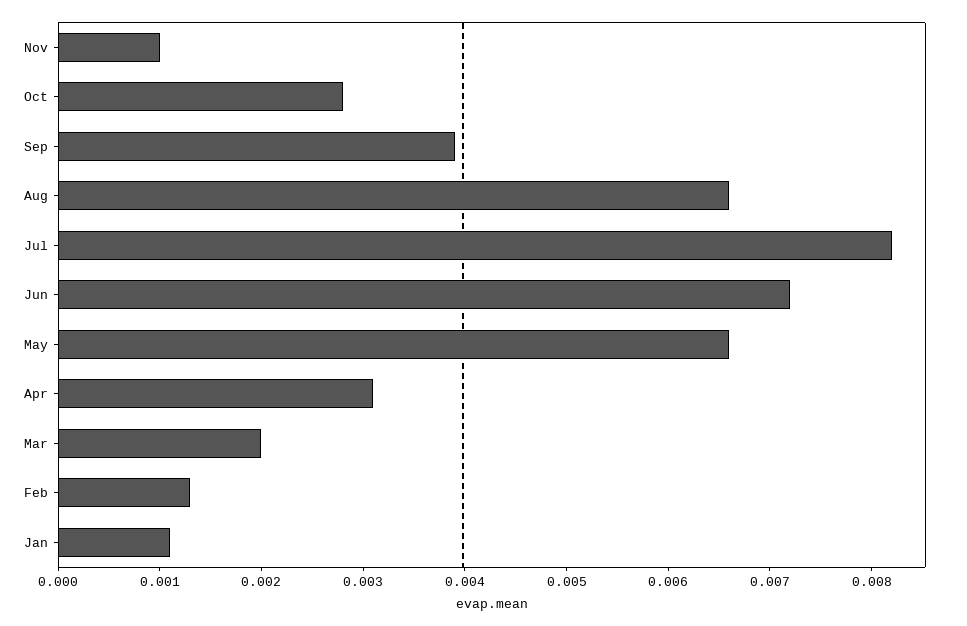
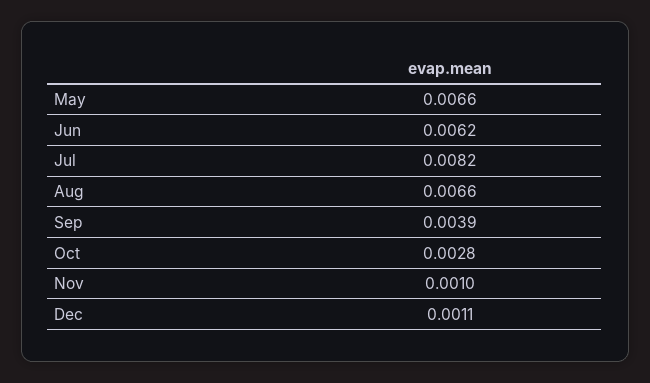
Jun: 0.0072 -> 0.0062
Apr: 0.0031 -> none
Mar: 0.002 -> none
Feb: 0.0013 -> none
Jan: 0.0011 -> none
Dec: none -> 0.0011

